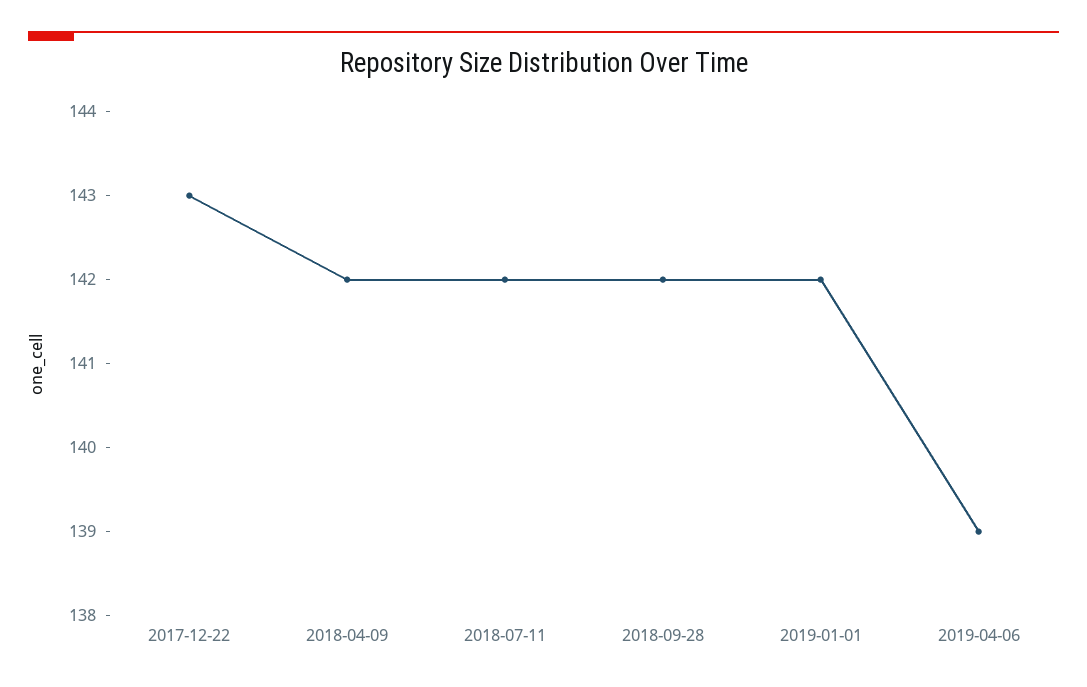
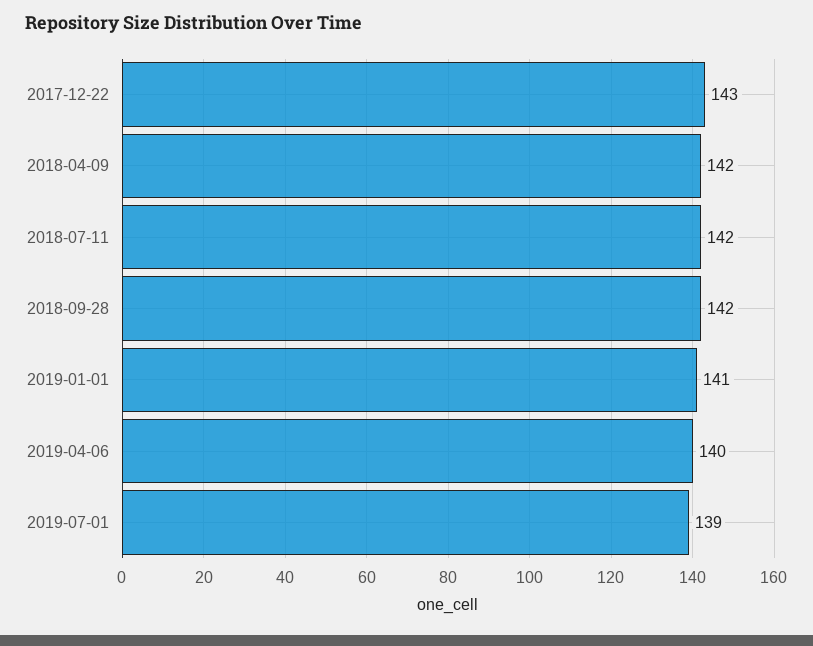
2019-01-01: 142 -> 141
2019-04-06: 139 -> 140
2019-07-01: none -> 139

